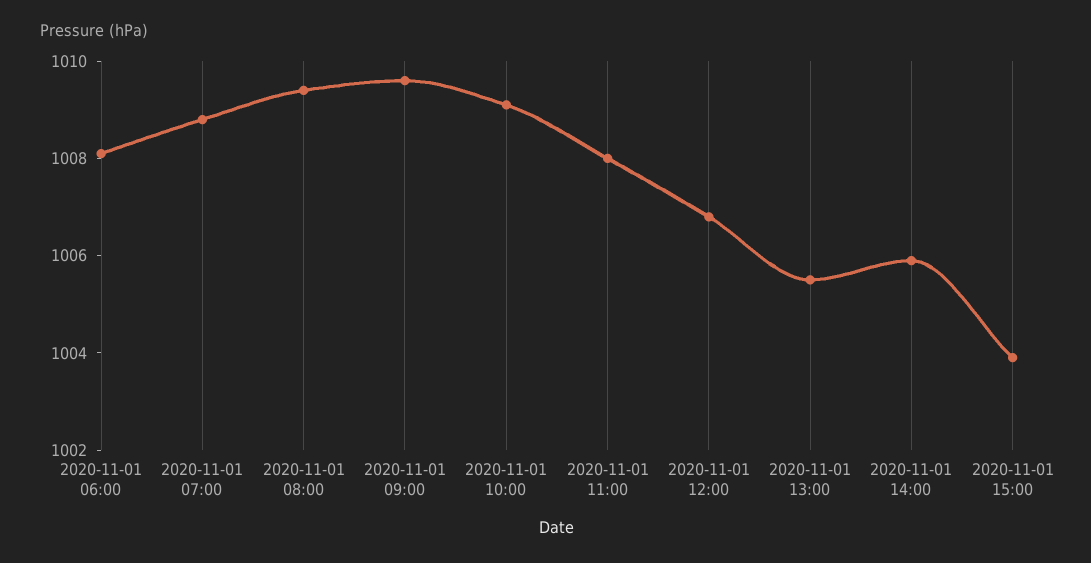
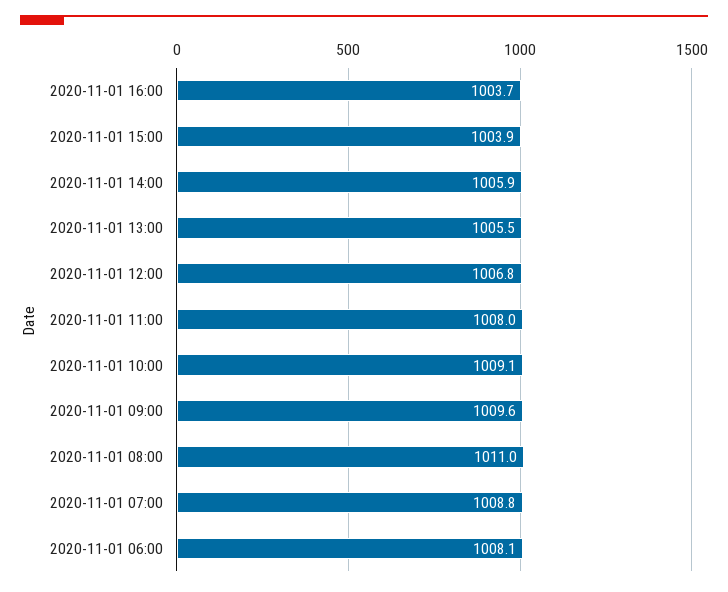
2020-11-01 08:00: 1009.5 -> 1011
2020-11-01 16:00: none -> 1003.7

